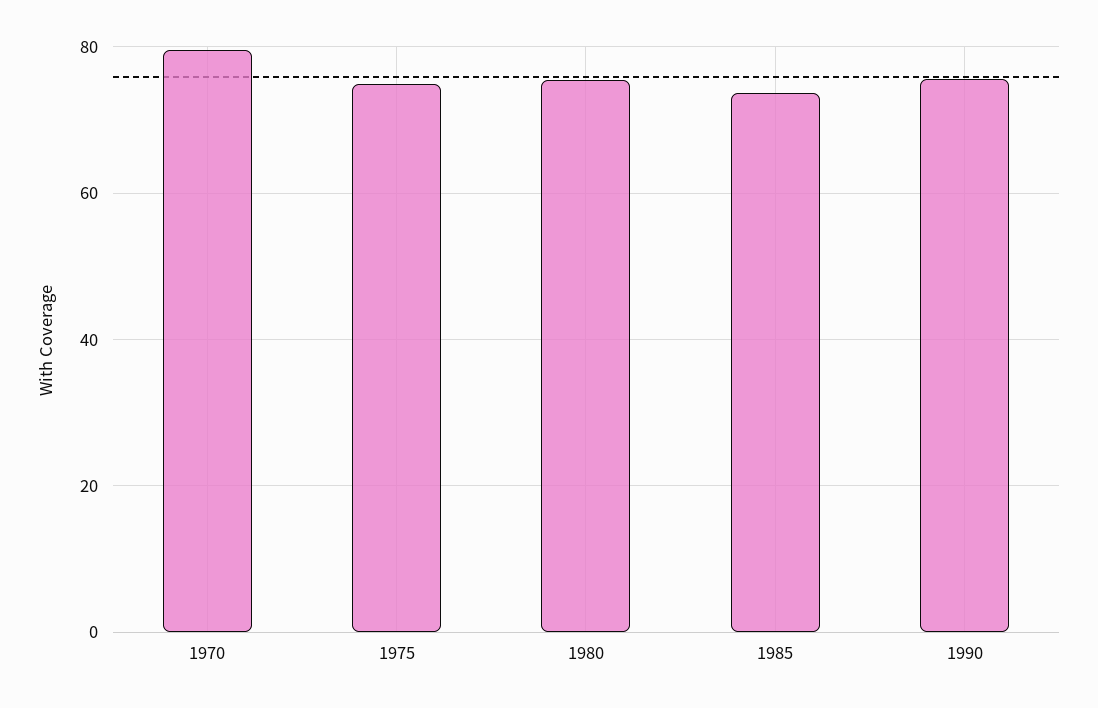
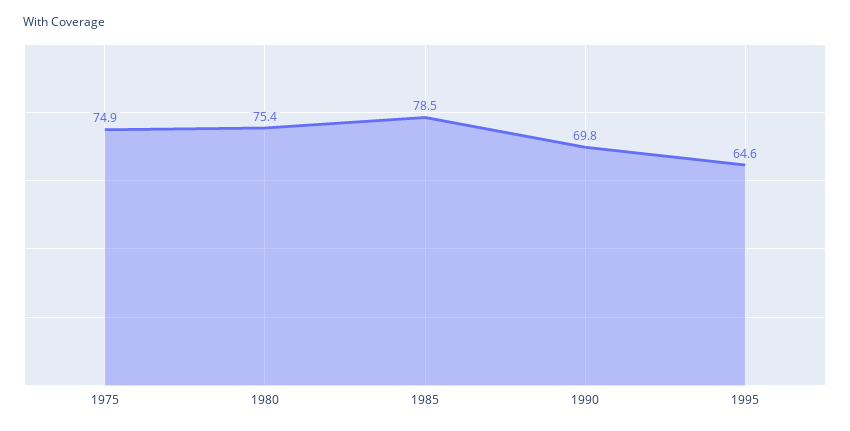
1970: 80 -> none
1985: 74 -> 78.5
1990: 76 -> 69.8
1995: none -> 64.6

